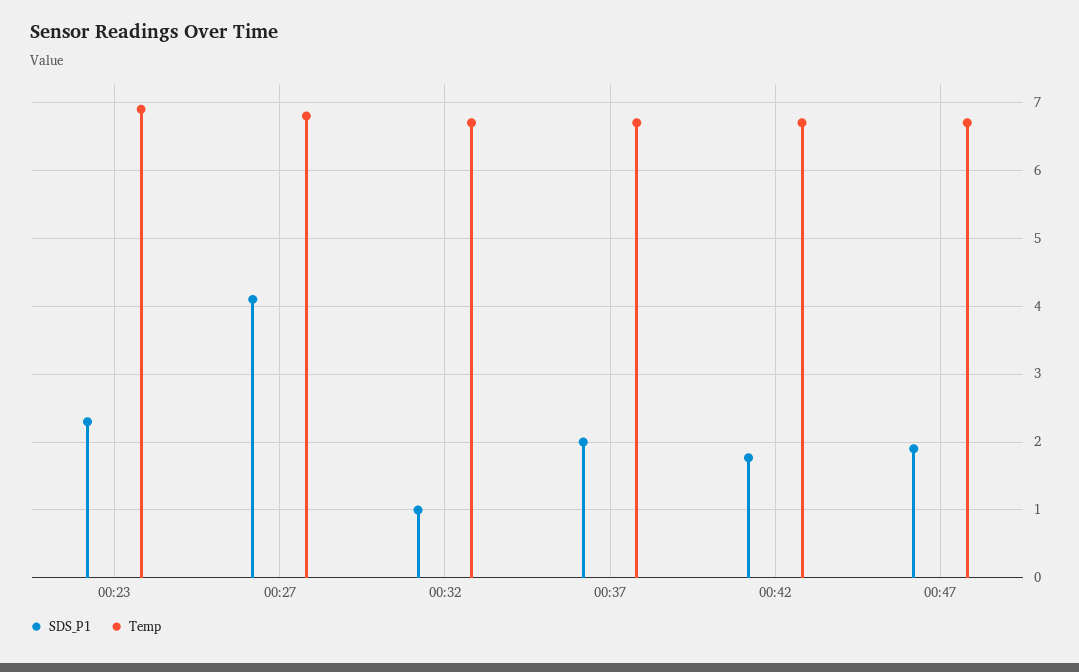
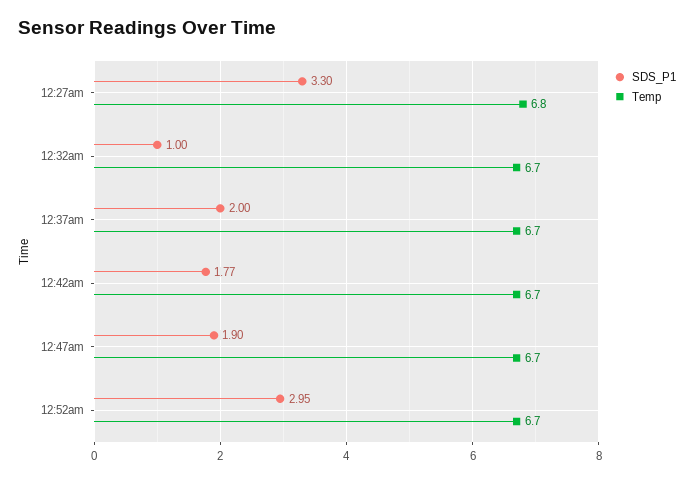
SDS_P1, 00:23: 2.3 -> none
Temp, 00:23: 6.9 -> none
SDS_P1, 00:27: 4.1 -> 3.3
SDS_P1, 12:52am: none -> 2.95
Temp, 12:52am: none -> 6.7

